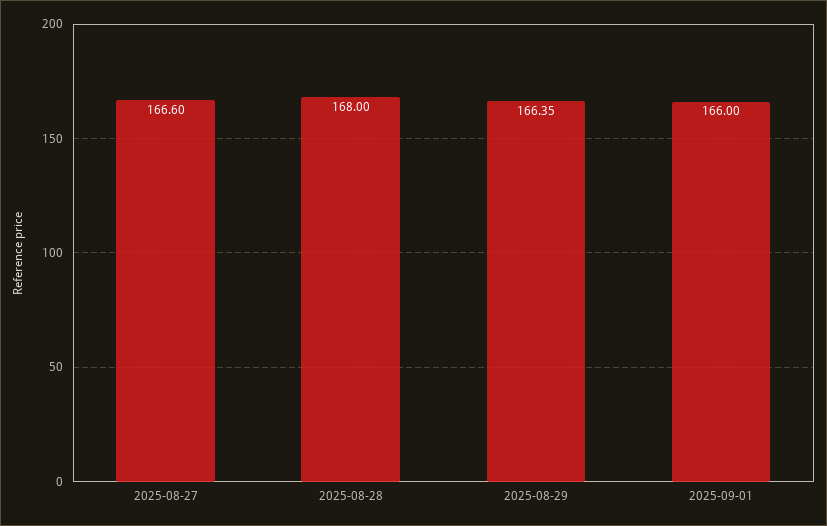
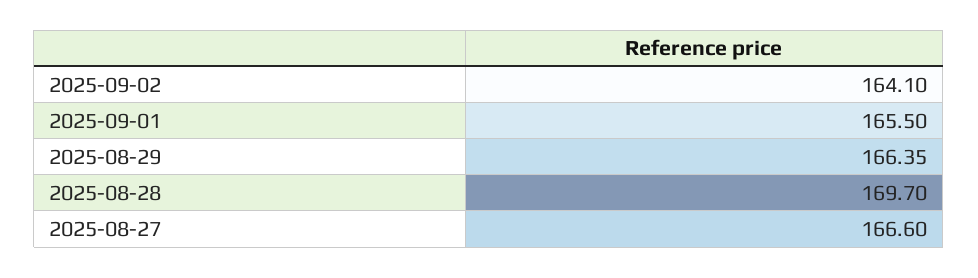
2025-08-28: 168 -> 169.7
2025-09-01: 166 -> 165.5
2025-09-02: none -> 164.1

